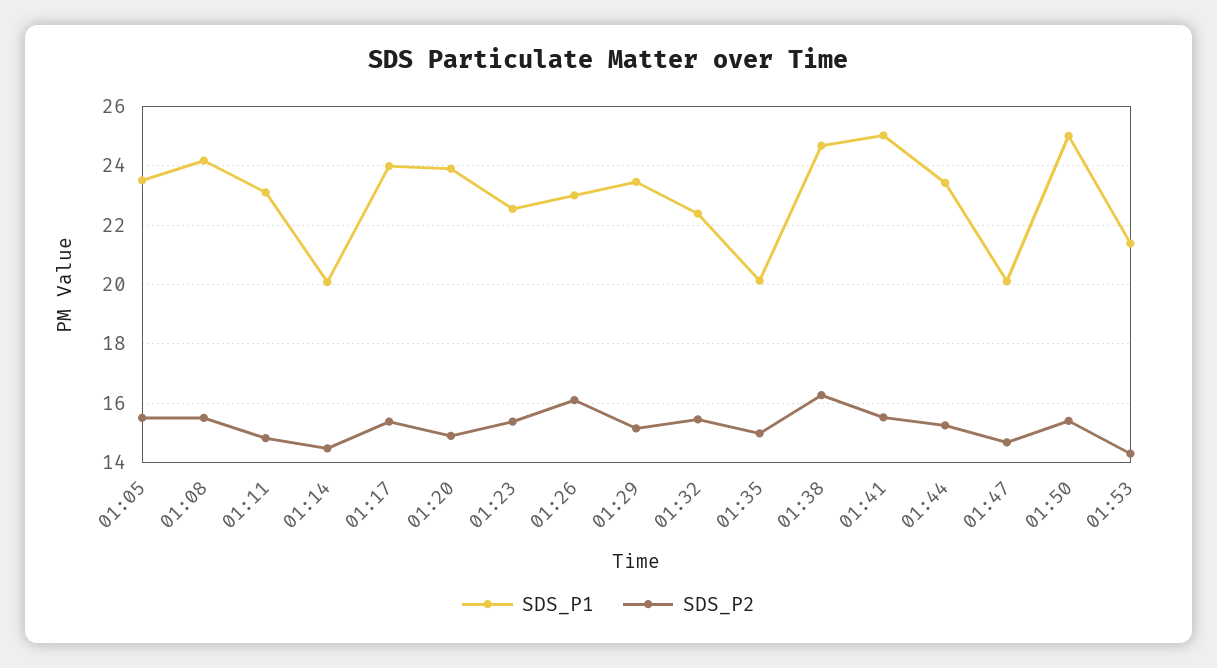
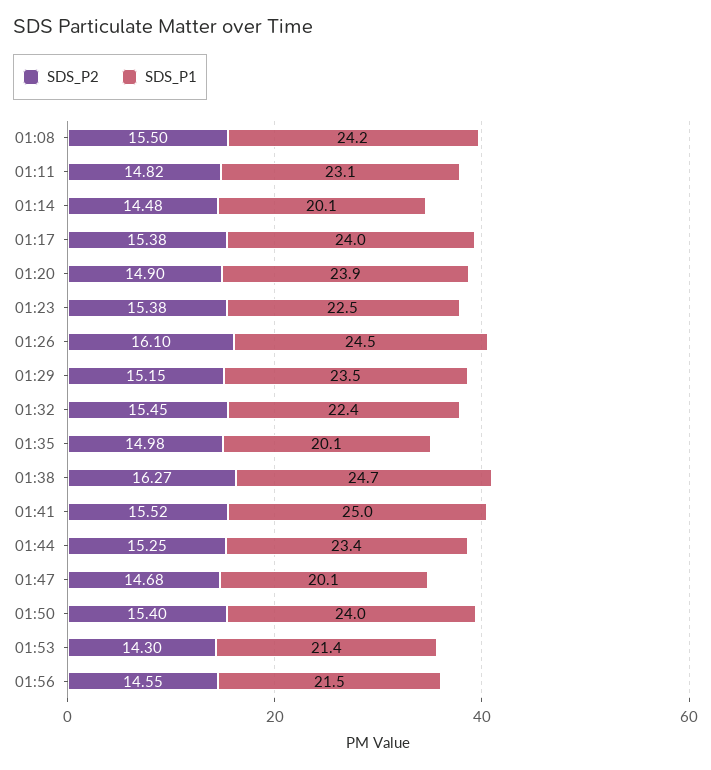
SDS_P1, 01:05: 23.5 -> none
SDS_P2, 01:05: 15.5 -> none
SDS_P1, 01:26: 23 -> 24.5
SDS_P1, 01:50: 25 -> 24
SDS_P2, 01:56: none -> 14.55
SDS_P1, 01:56: none -> 21.5

